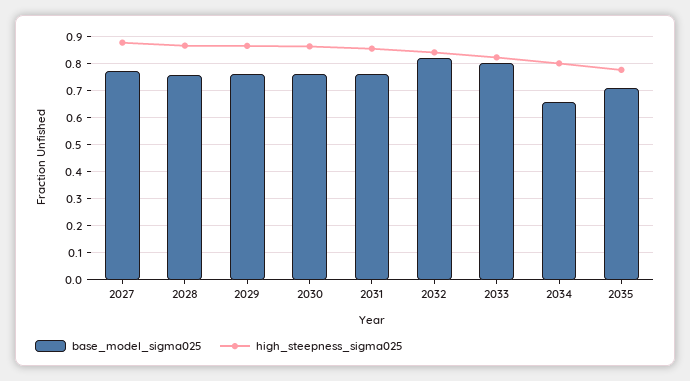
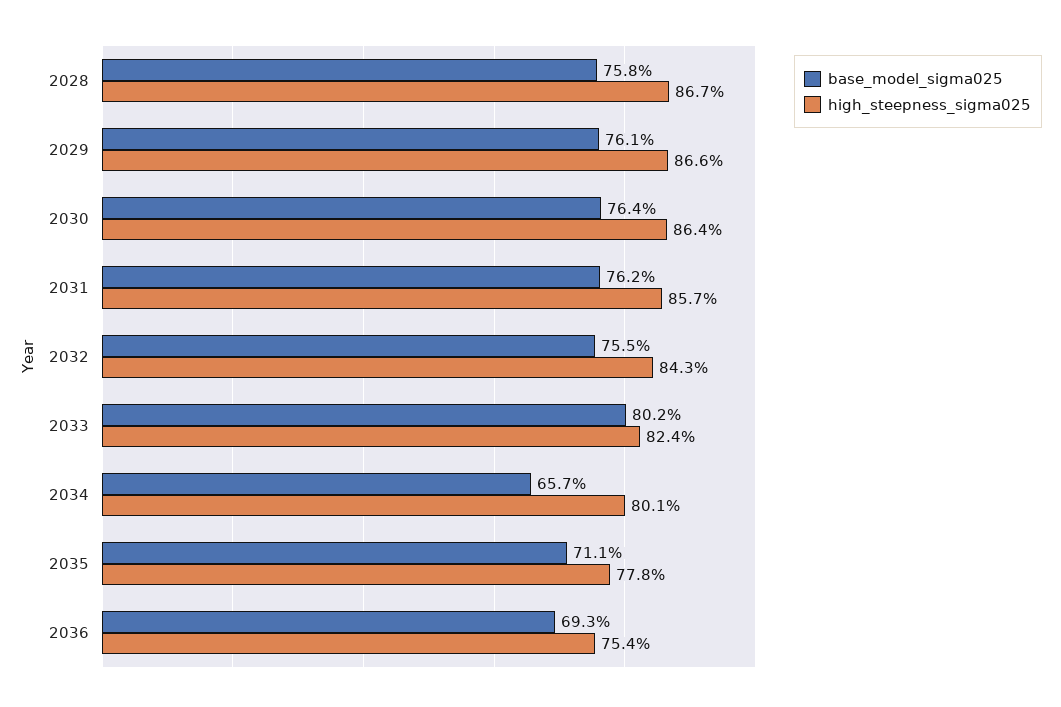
base_model_sigma025, 2027: 0.775 -> none
high_steepness_sigma025, 2027: 0.875 -> none
base_model_sigma025, 2032: 0.825 -> 0.755
base_model_sigma025, 2036: none -> 0.693
high_steepness_sigma025, 2036: none -> 0.754

